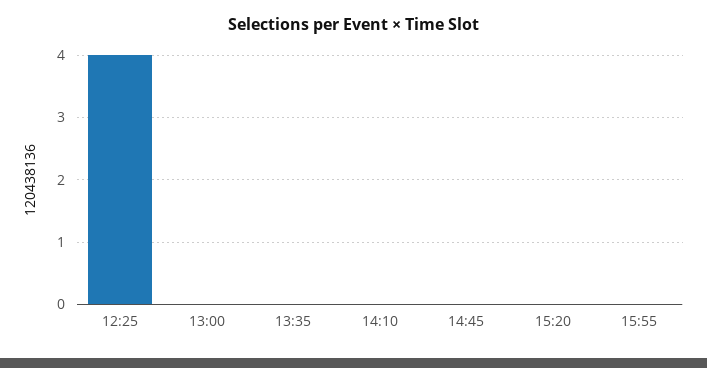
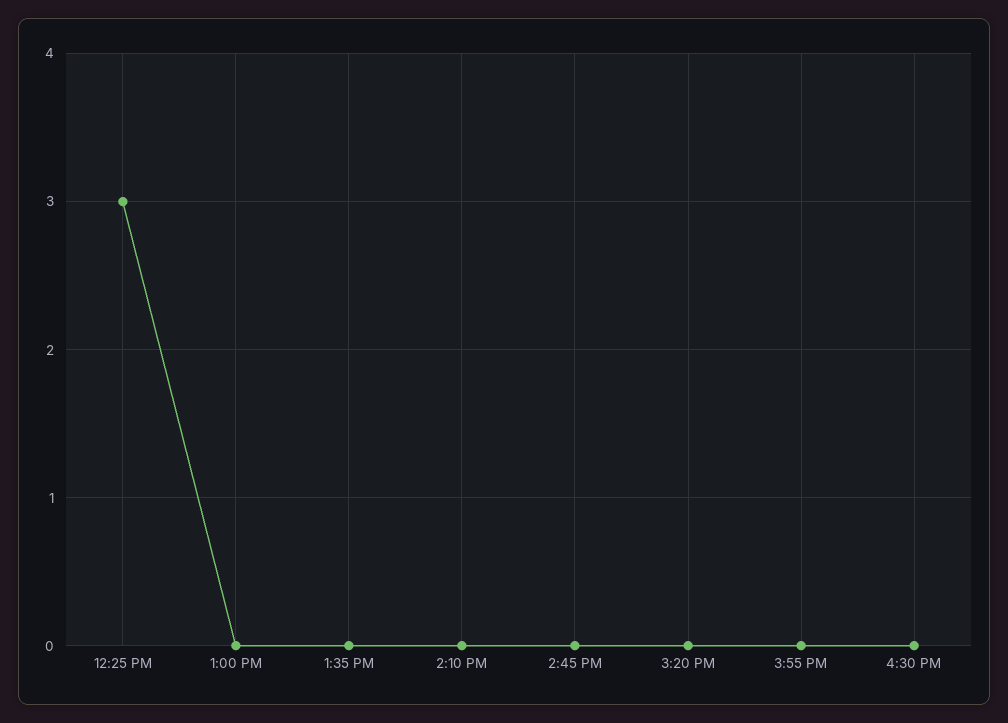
12:25: 4 -> 3
4:30 PM: none -> 0

